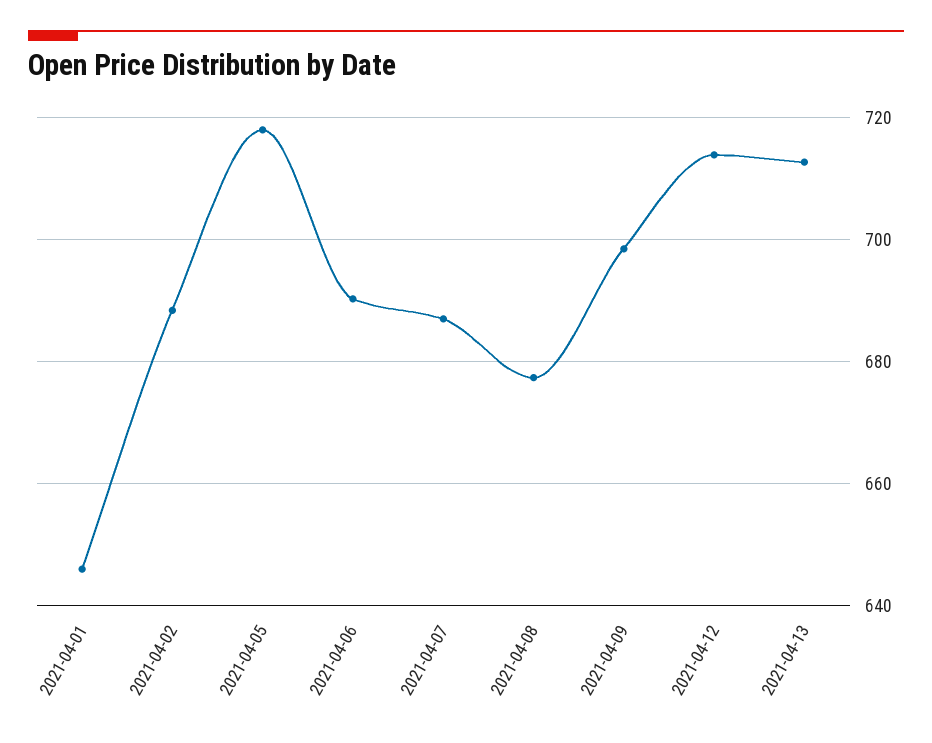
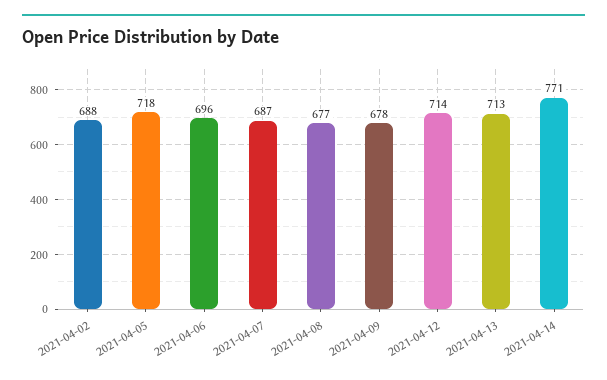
2021-04-01: 646 -> none
2021-04-06: 690 -> 696
2021-04-09: 698 -> 678
2021-04-14: none -> 771

